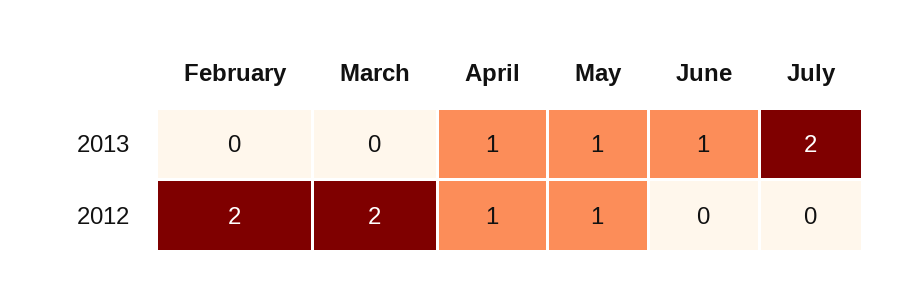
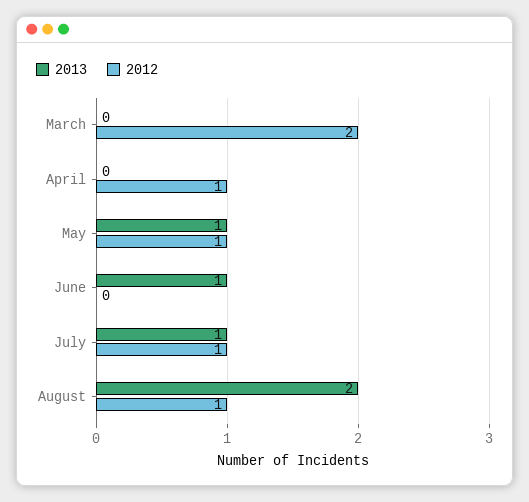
2013, February: 0 -> none
2013, April: 1 -> 0
2013, July: 2 -> 1
2012, February: 2 -> none
2012, July: 0 -> 1
2013, August: none -> 2
2012, August: none -> 1

